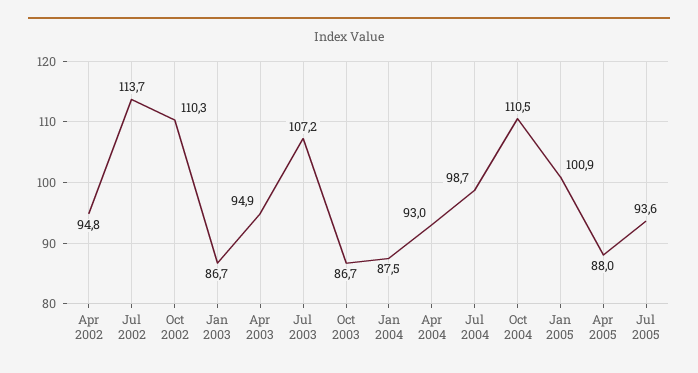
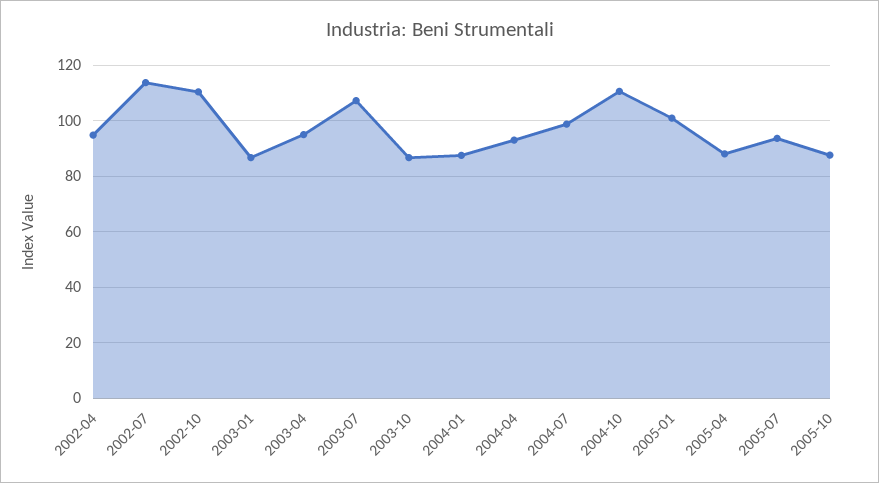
2005-10: none -> 87.5

